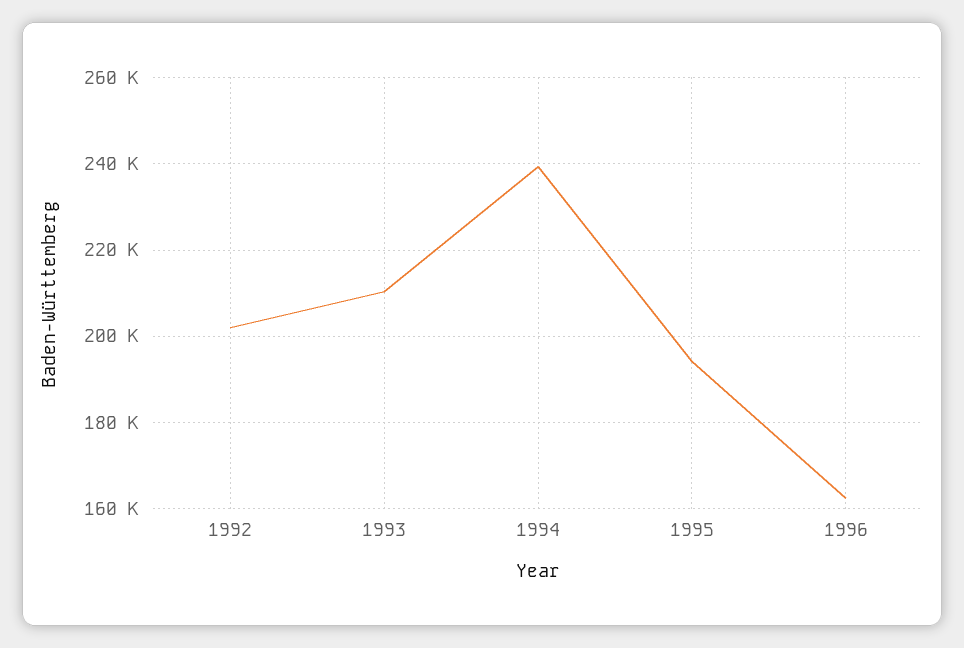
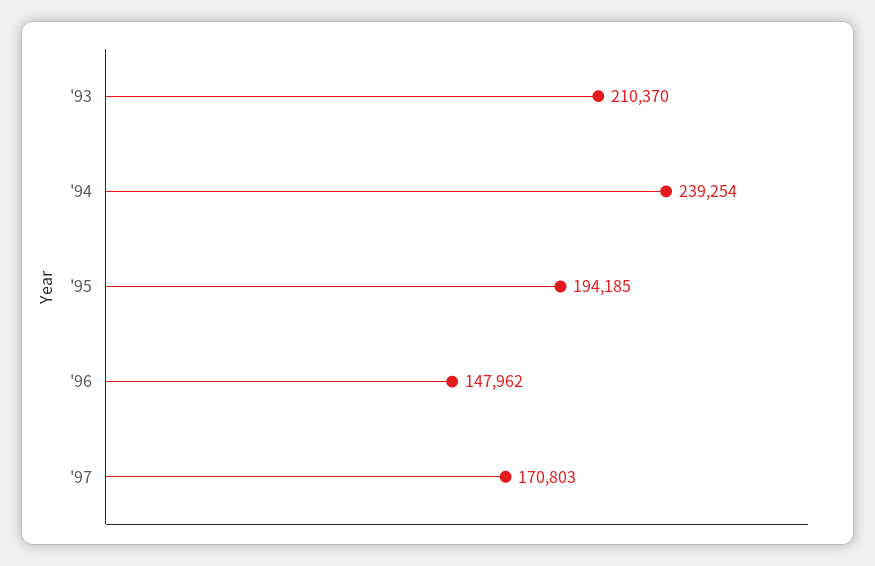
1992: 202000 -> none
1996: 162000 -> 147962
'97: none -> 170803

